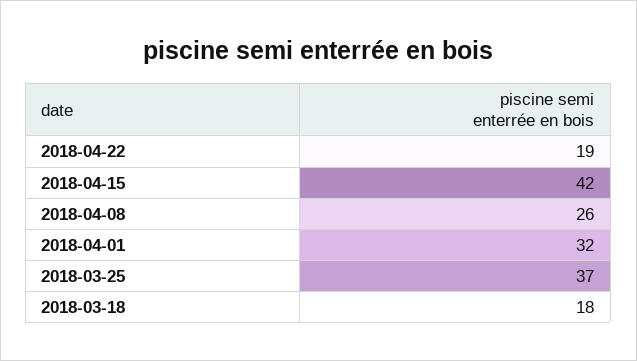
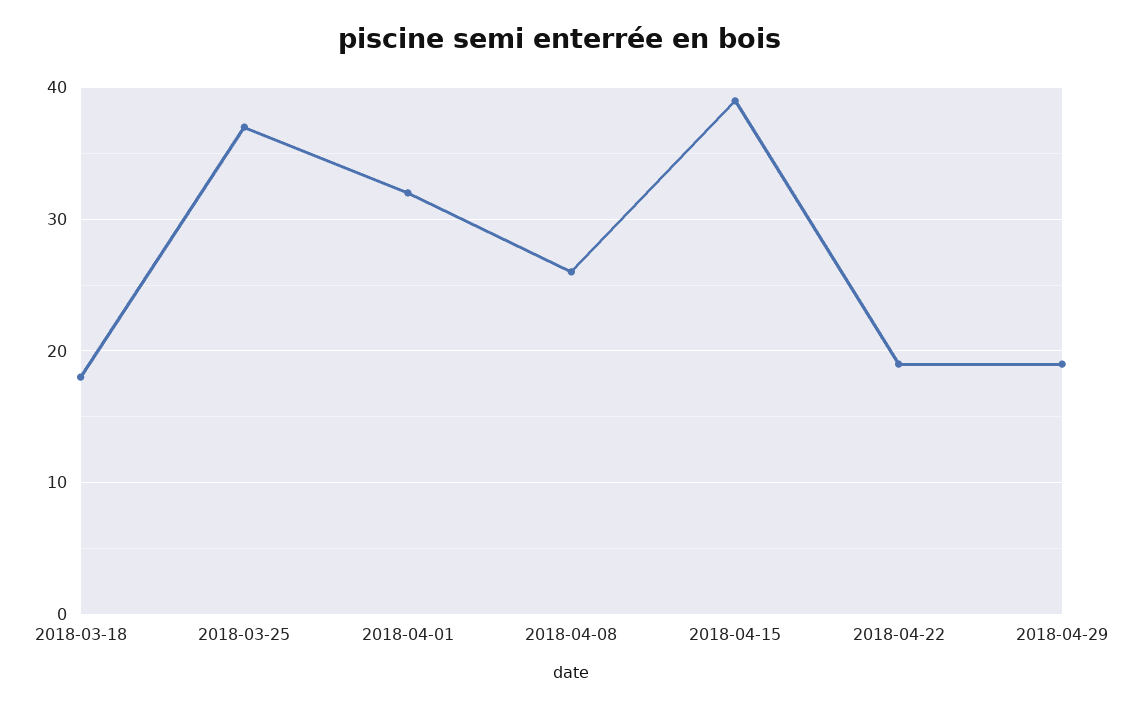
2018-04-15: 42 -> 39
2018-04-29: none -> 19

